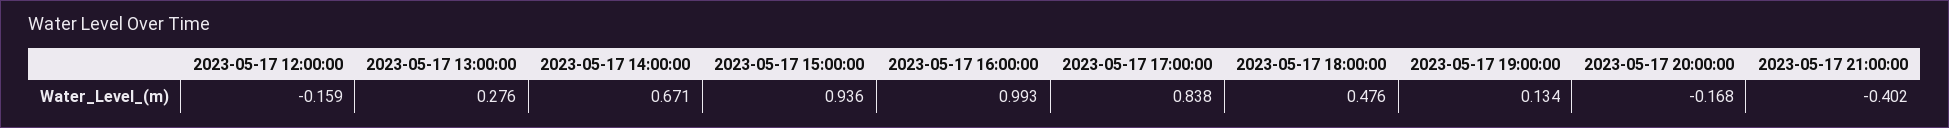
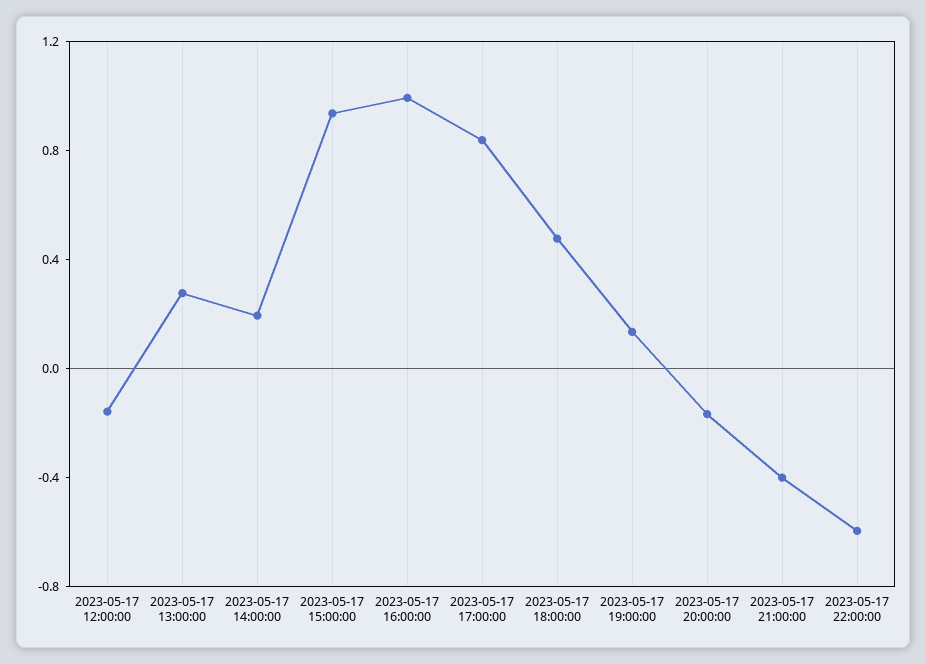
2023-05-17 14:00:00: 0.671 -> 0.2
2023-05-17 22:00:00: none -> -0.6

